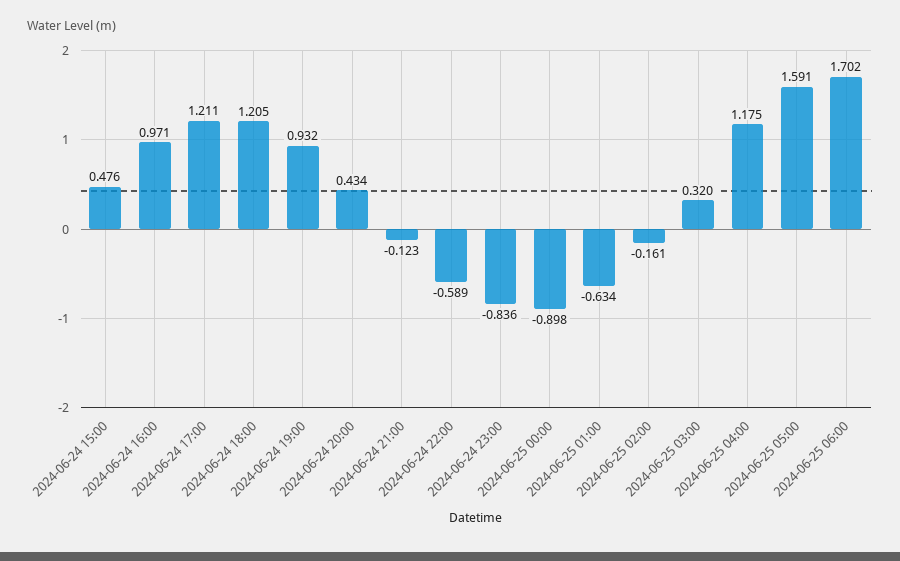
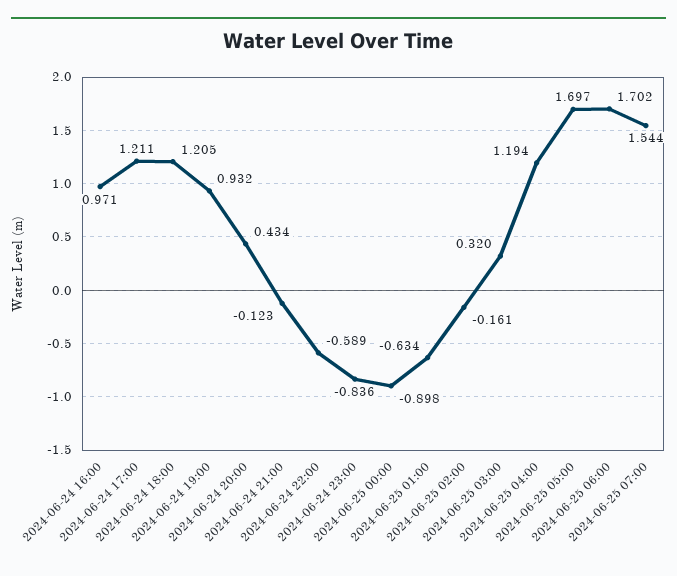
2024-06-24 15:00: 0.476 -> none
2024-06-25 04:00: 1.175 -> 1.194
2024-06-25 05:00: 1.591 -> 1.697
2024-06-25 07:00: none -> 1.544

